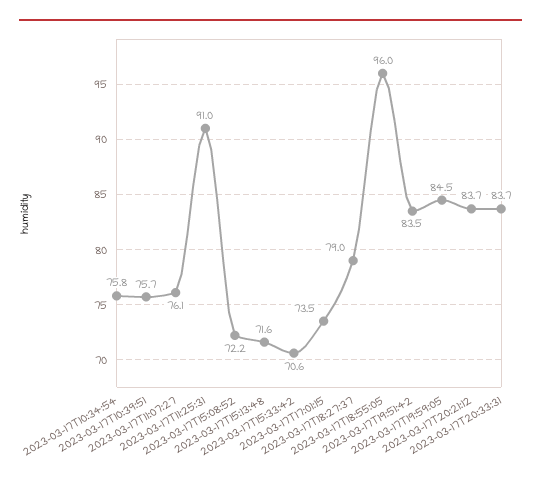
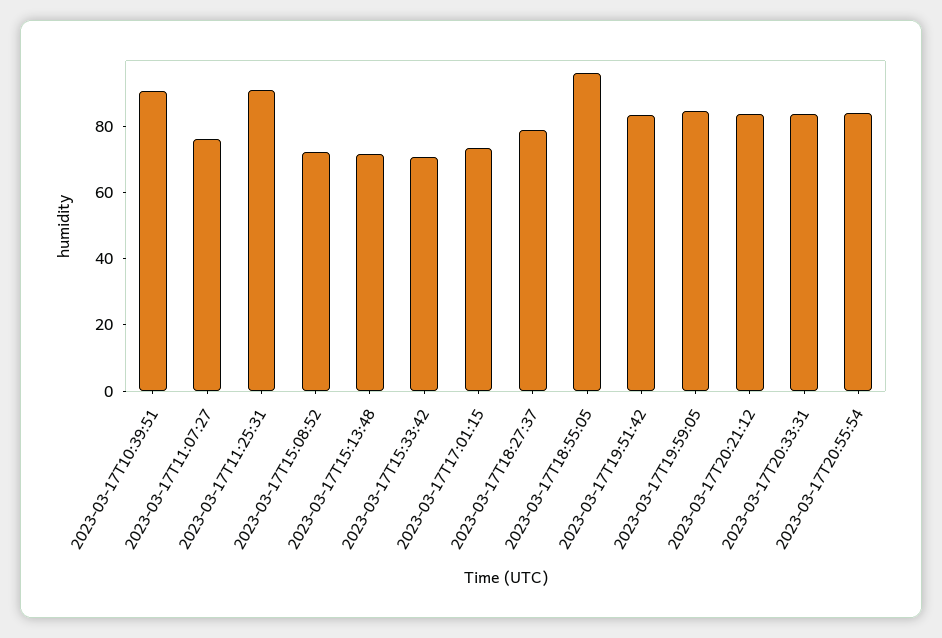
2023-03-17T10:34:54: 75.8 -> none
2023-03-17T10:39:51: 75.7 -> 90
2023-03-17T20:55:54: none -> 85

